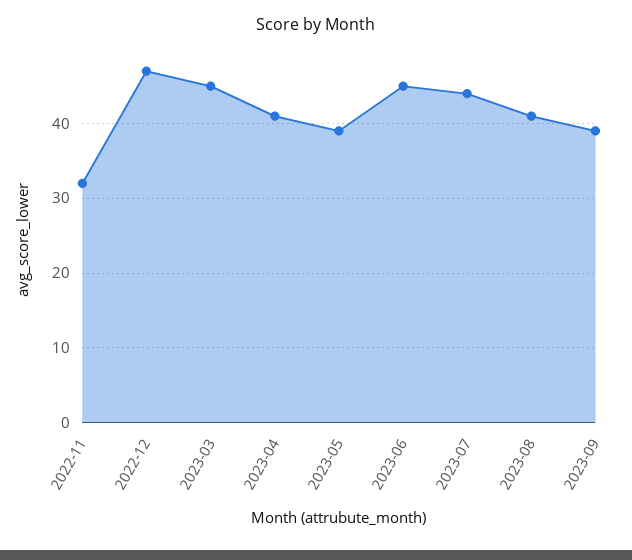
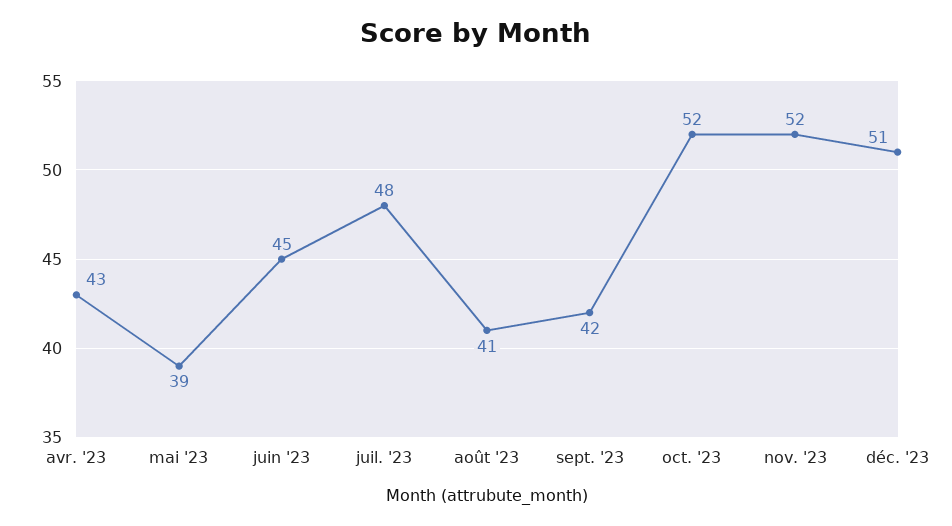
2022-11: 32 -> none
2022-12: 47 -> none
2023-03: 45 -> none
2023-04: 41 -> 43
2023-07: 44 -> 48
2023-09: 39 -> 42
oct. '23: none -> 52
nov. '23: none -> 52
déc. '23: none -> 51

